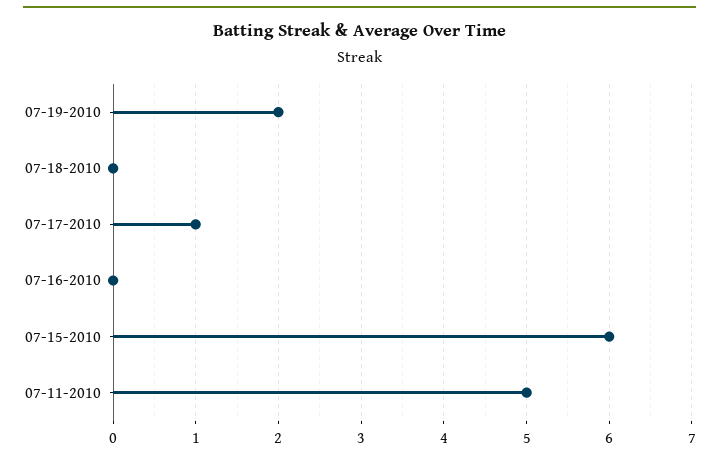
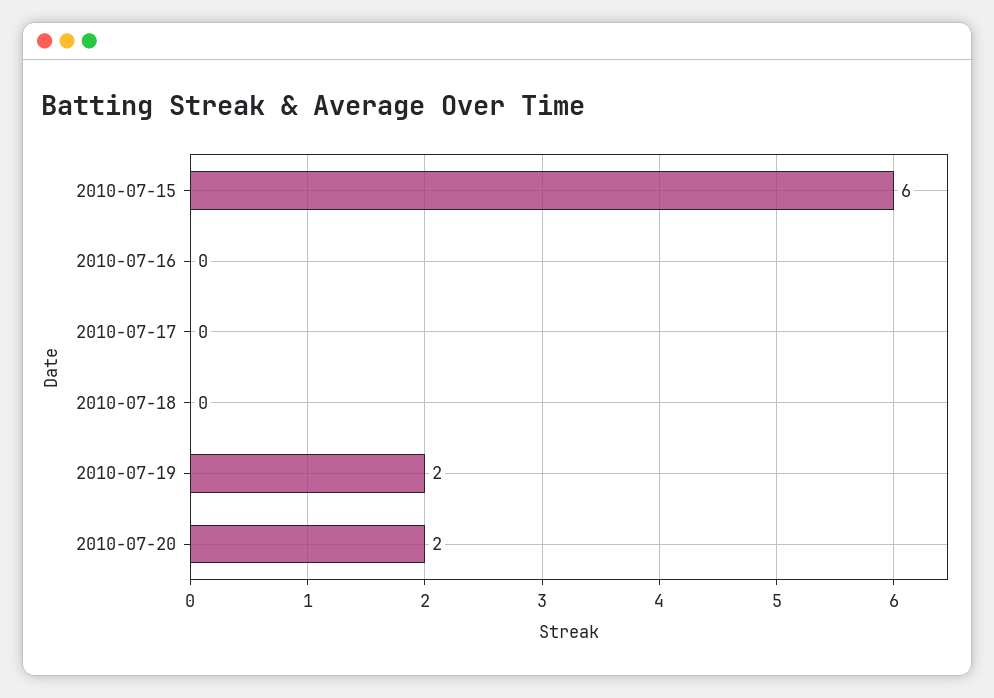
07-17-2010: 1 -> 0
07-11-2010: 5 -> none
2010-07-20: none -> 2

